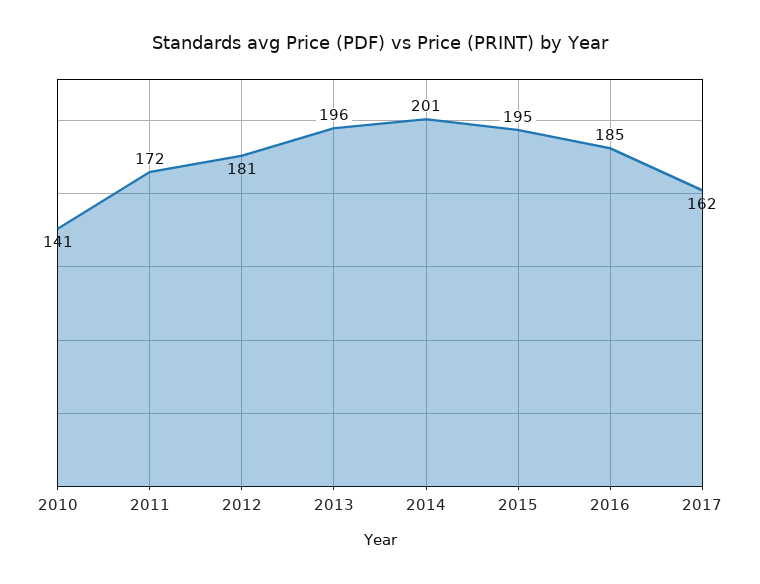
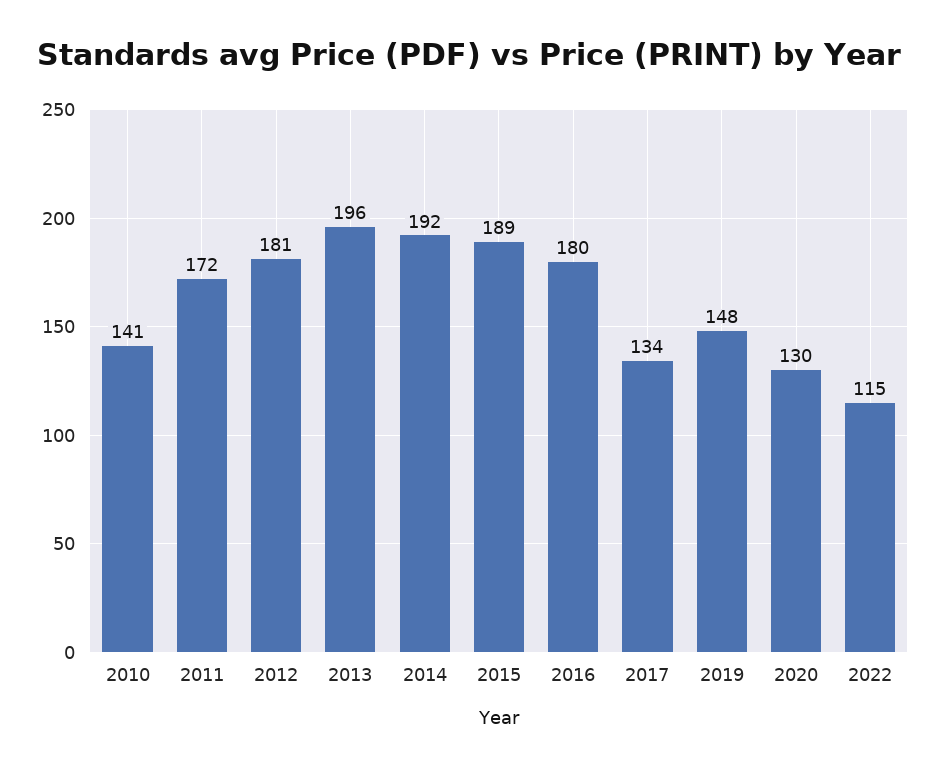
2014: 201 -> 192
2015: 195 -> 189
2016: 185 -> 180
2017: 162 -> 134
2019: none -> 148
2020: none -> 130
2022: none -> 115

